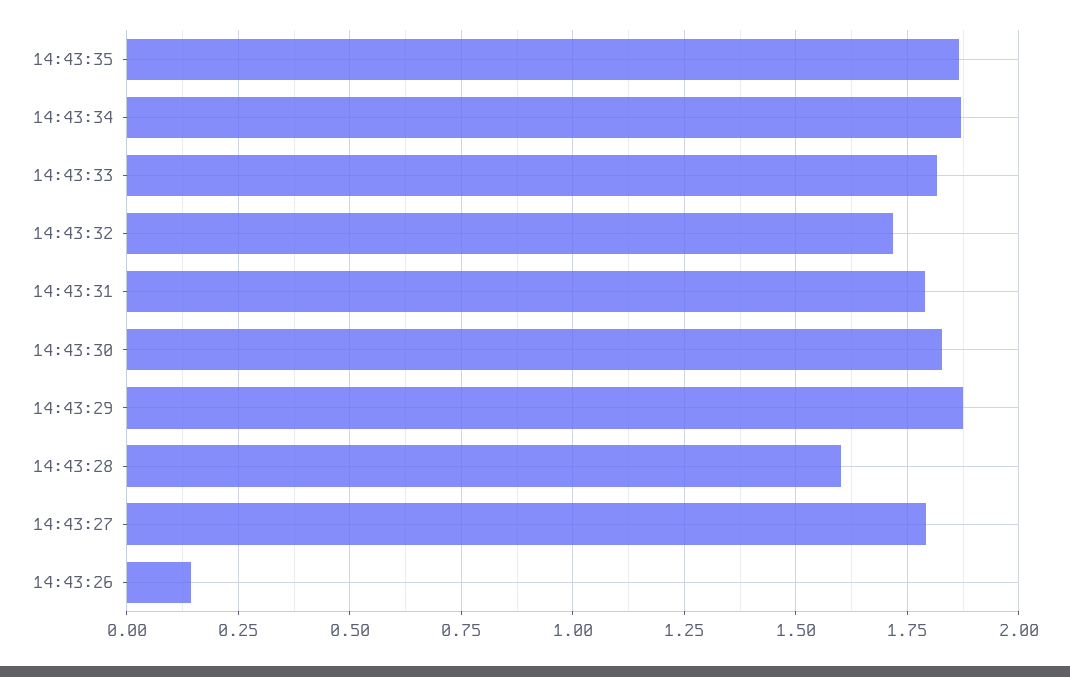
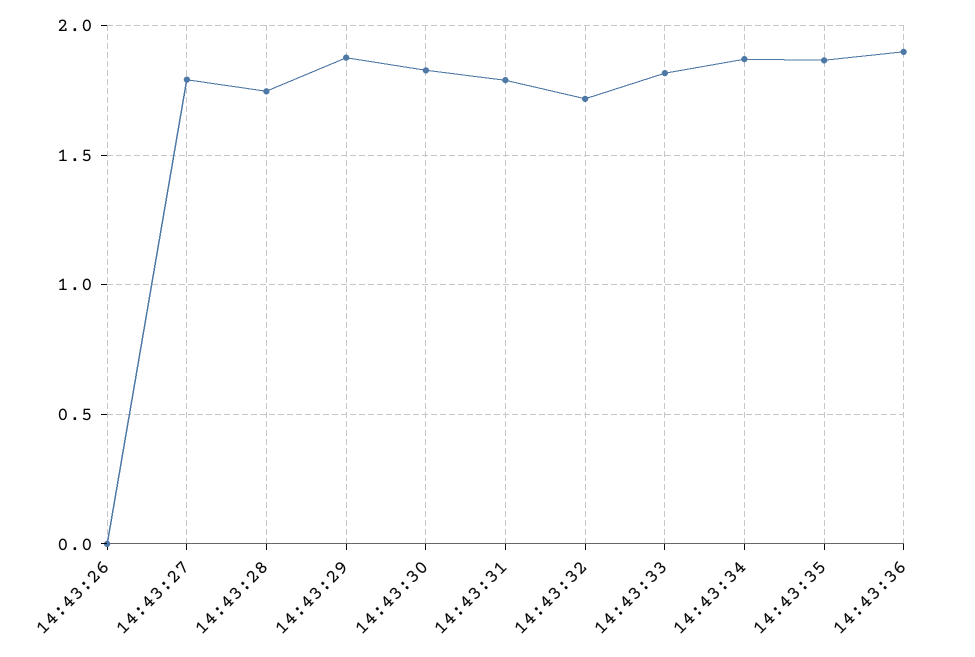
14:43:28: 1.6 -> 1.75
14:43:26: 0.15 -> 0
14:43:36: none -> 1.9

